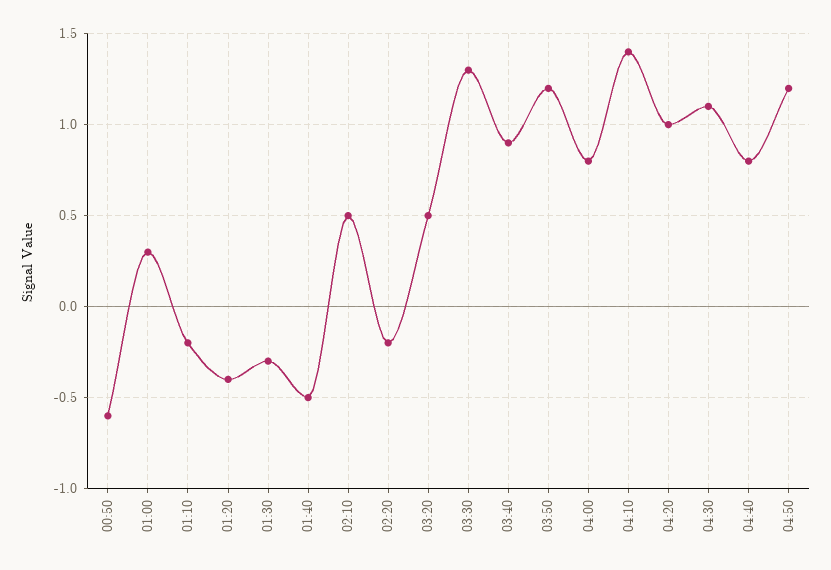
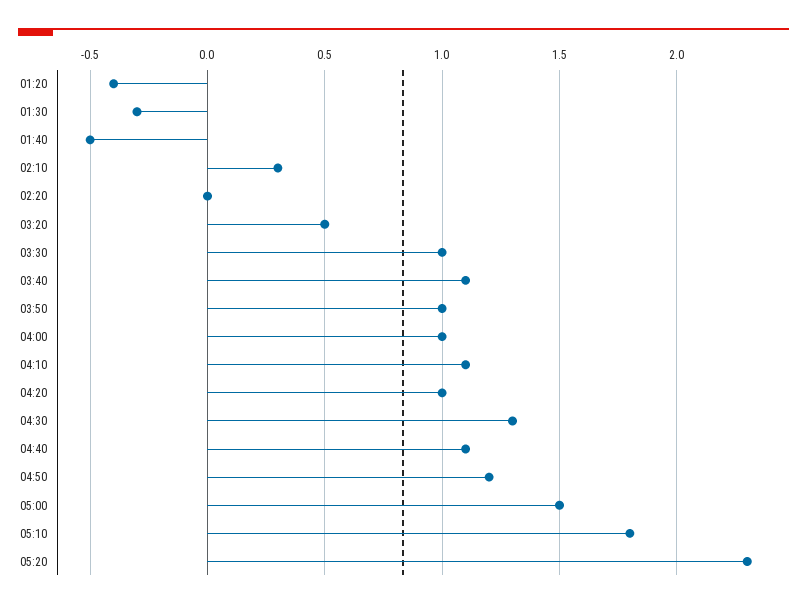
00:50: -0.6 -> none
01:00: 0.3 -> none
01:10: -0.2 -> none
02:10: 0.5 -> 0.3
02:20: -0.2 -> 0
03:30: 1.3 -> 1
03:40: 0.9 -> 1.1
03:50: 1.2 -> 1
04:00: 0.8 -> 1
04:10: 1.4 -> 1.1
04:30: 1.1 -> 1.3
04:40: 0.8 -> 1.1
05:00: none -> 1.5
05:10: none -> 1.8
05:20: none -> 2.3

